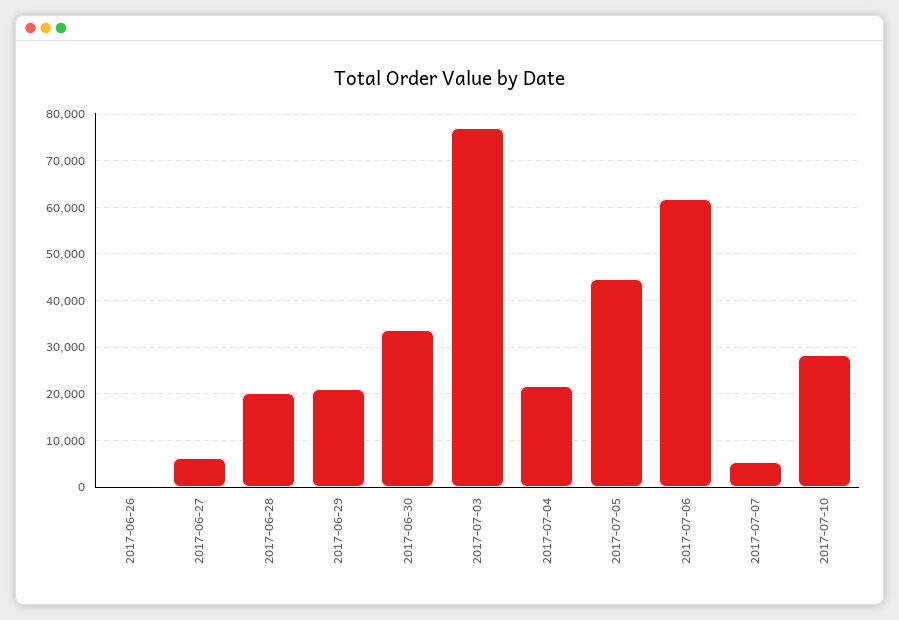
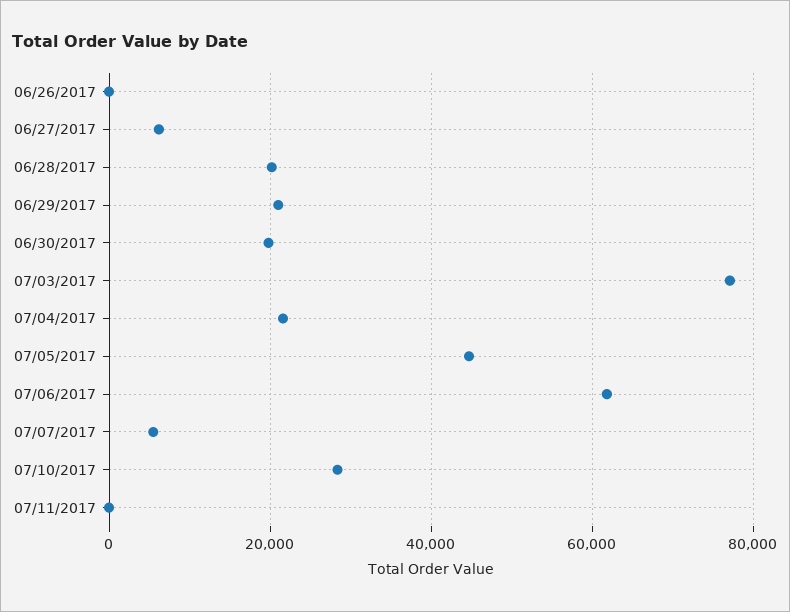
2017-06-30: 34000 -> 20000
07/11/2017: none -> 0

